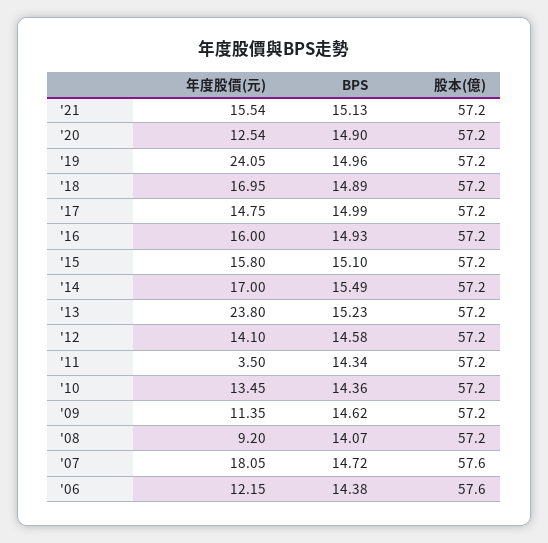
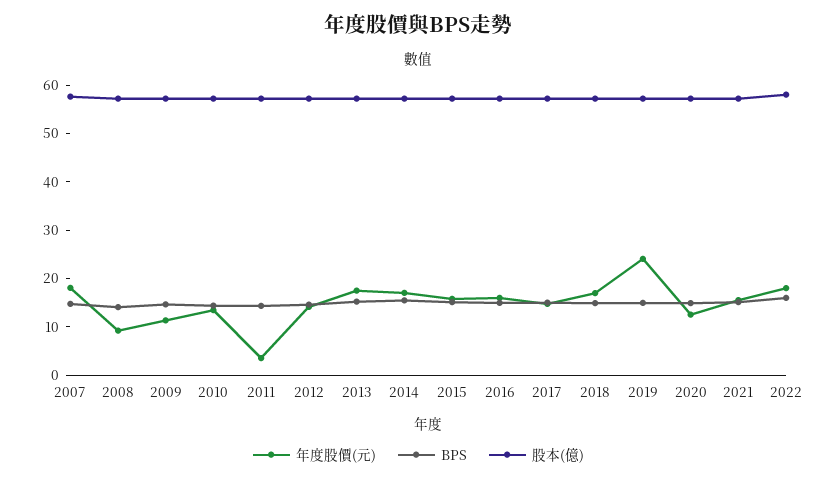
年度股價(元), '13: 23.8 -> 18
年度股價(元), '06: 12.15 -> none
BPS, '06: 14.38 -> none
股本(億), '06: 57.6 -> none
年度股價(元), 2022: none -> 18
BPS, 2022: none -> 16
股本(億), 2022: none -> 58

